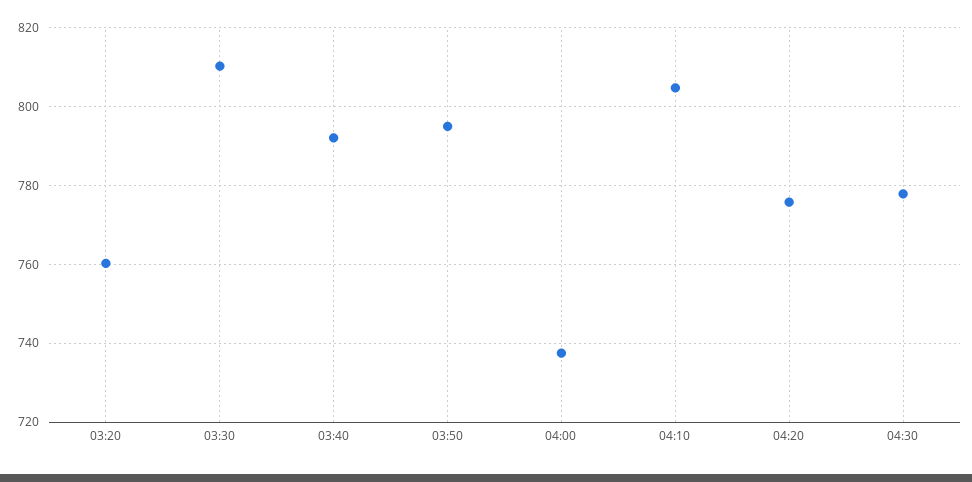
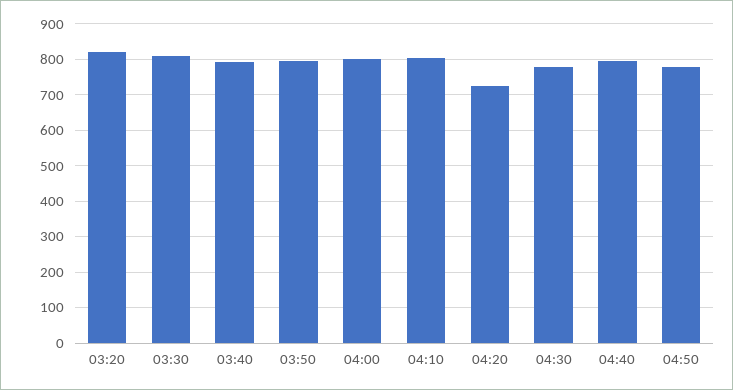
03:20: 760 -> 820
04:00: 738 -> 800
04:20: 776 -> 720
04:40: none -> 800
04:50: none -> 780

